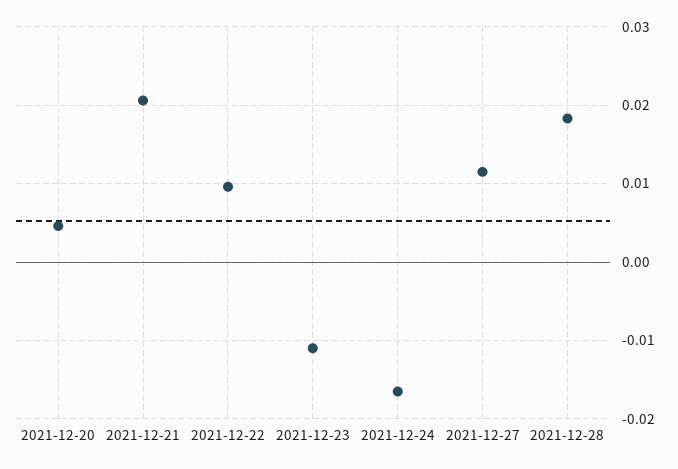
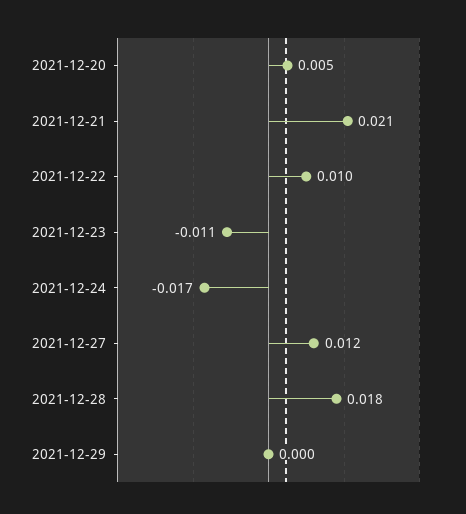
2021-12-29: none -> 0

